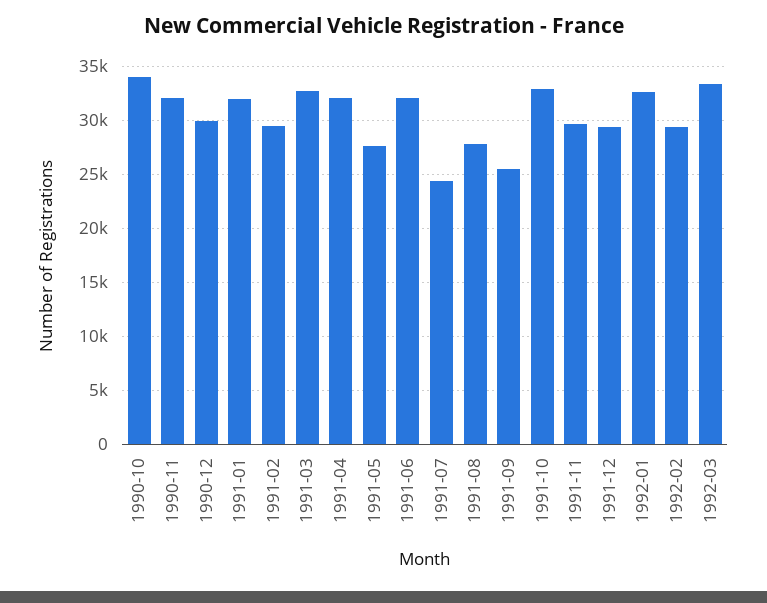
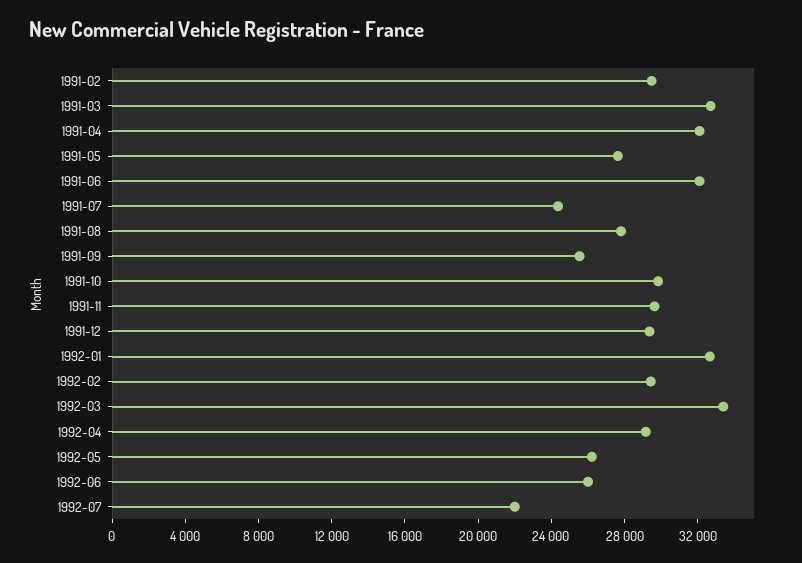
1990-10: 34000 -> none
1990-11: 32000 -> none
1990-12: 30000 -> none
1991-01: 32000 -> none
1991-10: 33000 -> 30000
1992-04: none -> 29000
1992-05: none -> 26000
1992-06: none -> 26000
1992-07: none -> 22000

